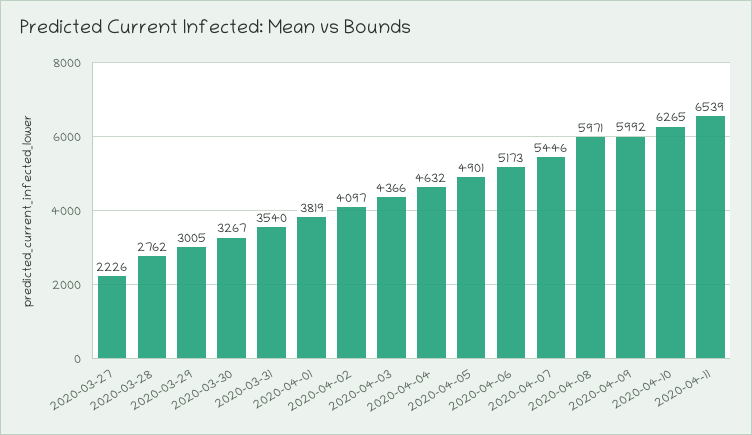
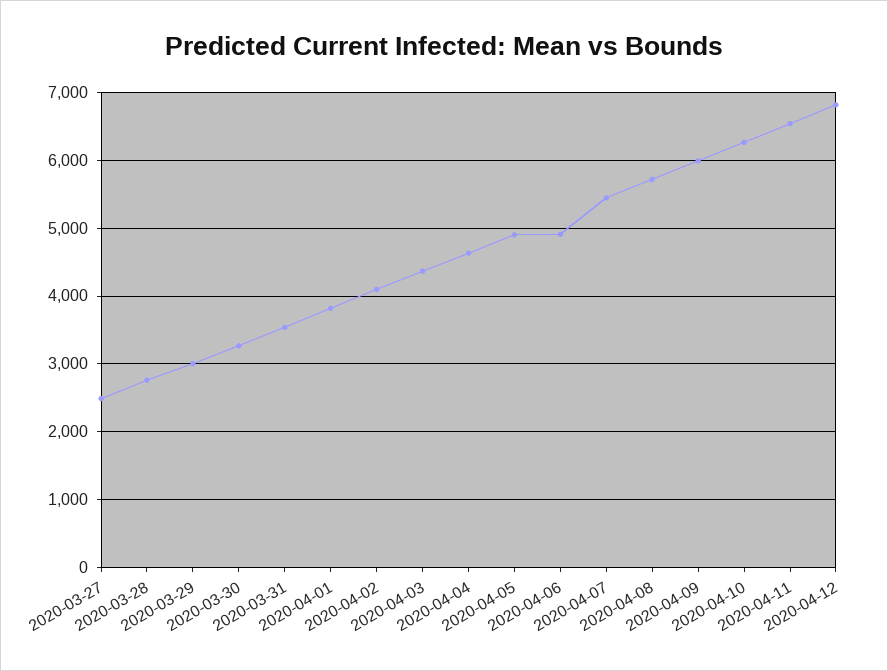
2020-03-27: 2226 -> 2500
2020-04-06: 5173 -> 4900
2020-04-08: 5971 -> 5700
2020-04-12: none -> 6800

